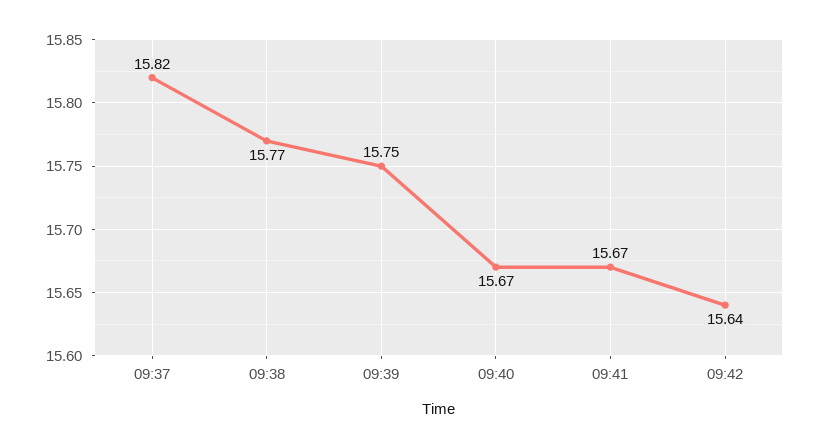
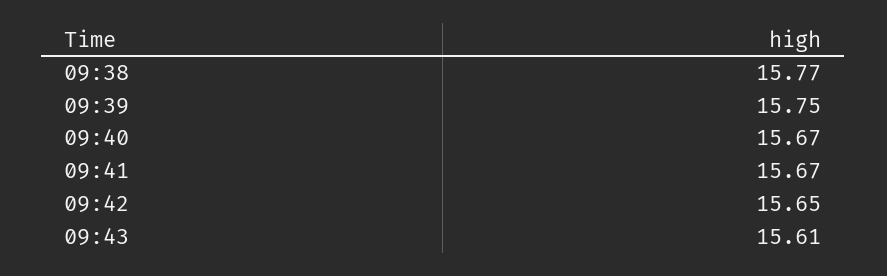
09:37: 15.82 -> none
09:42: 15.64 -> 15.65
09:43: none -> 15.61

